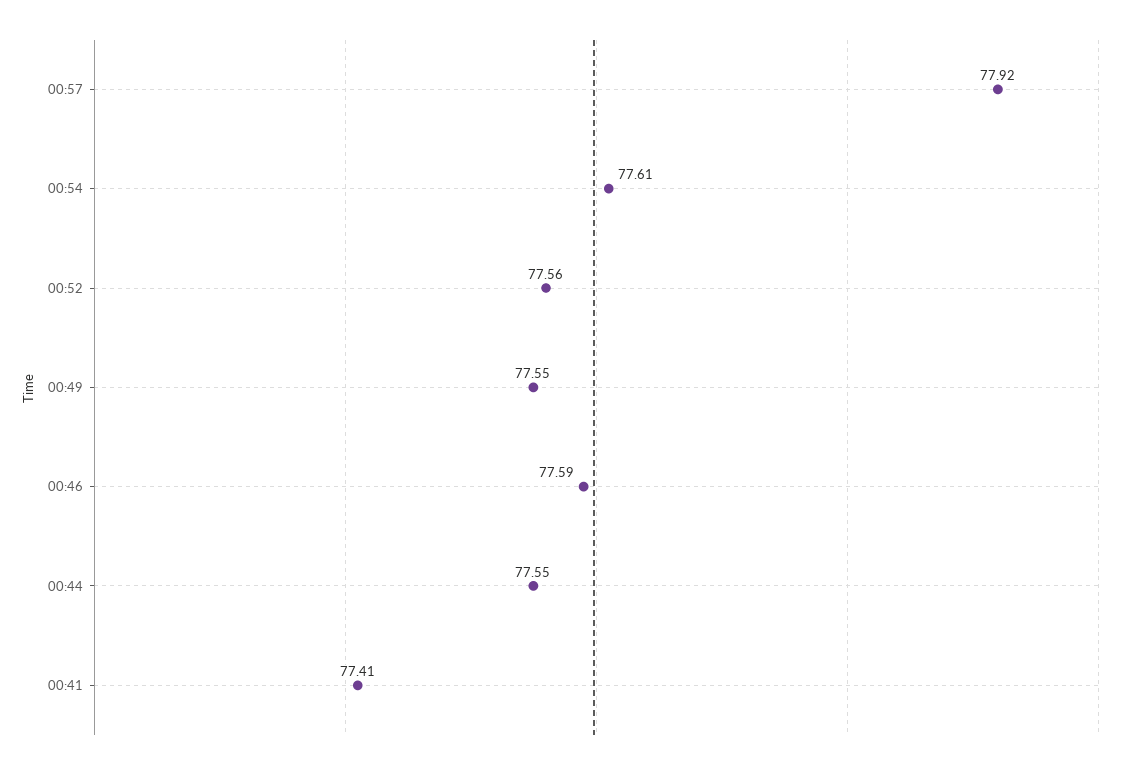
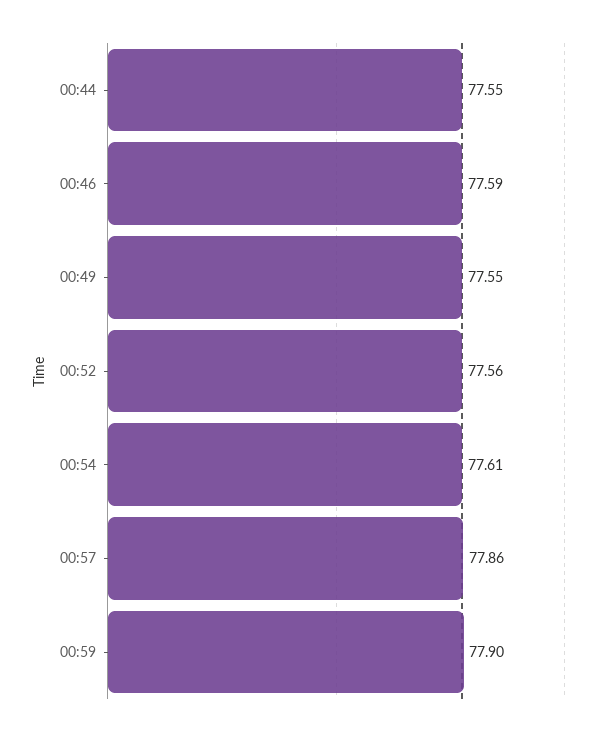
00:57: 77.92 -> 77.86
00:41: 77.41 -> none
00:59: none -> 77.9

